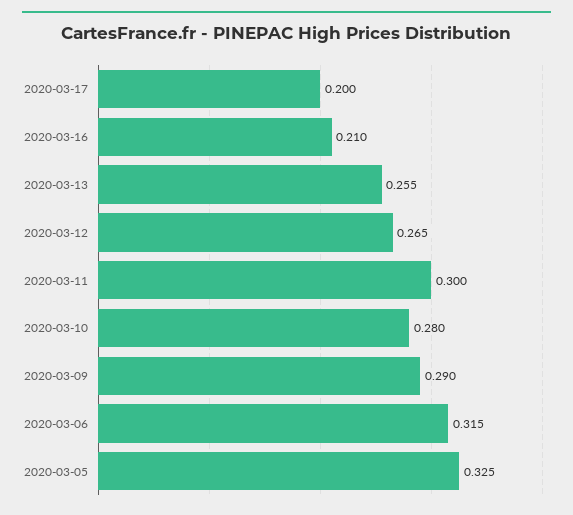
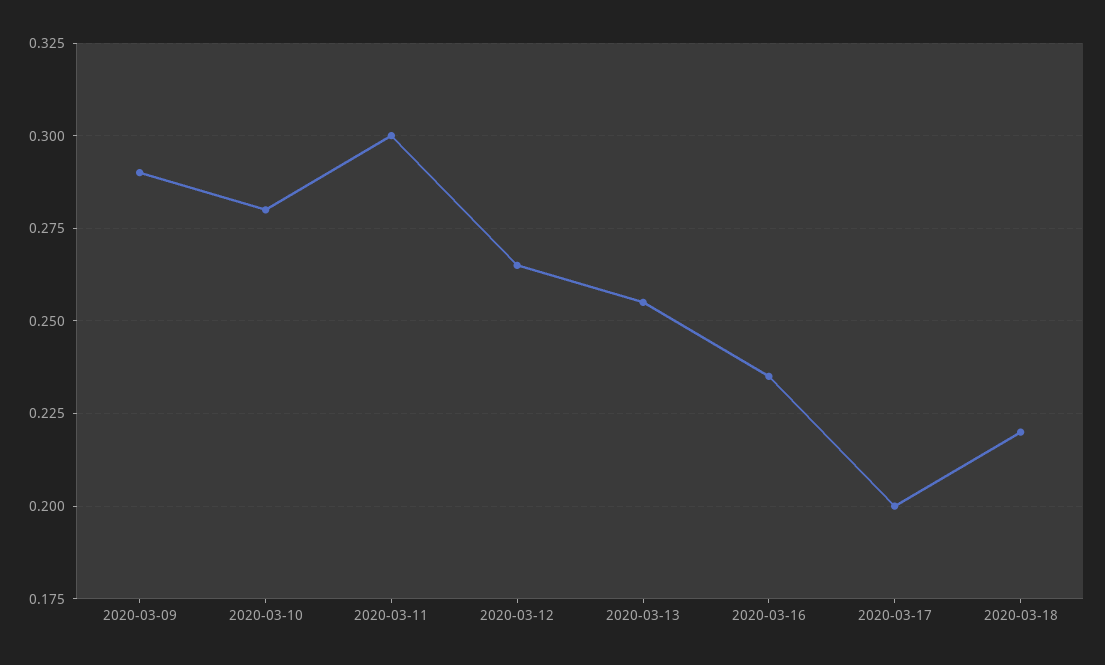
2020-03-16: 0.21 -> 0.235
2020-03-06: 0.315 -> none
2020-03-05: 0.325 -> none
2020-03-18: none -> 0.22

